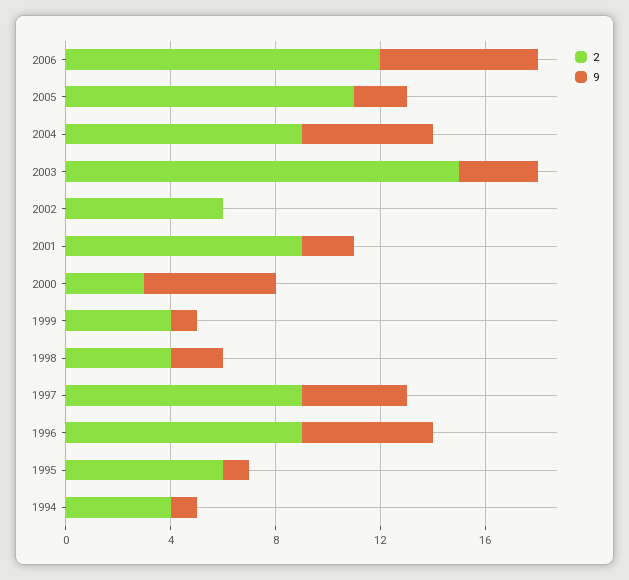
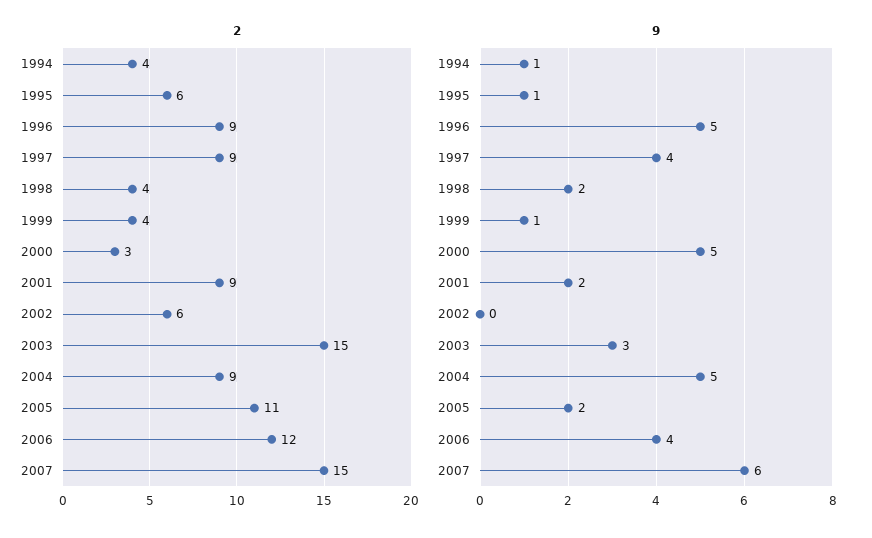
9, 2006: 6 -> 4
2, 2007: none -> 15
9, 2007: none -> 6

